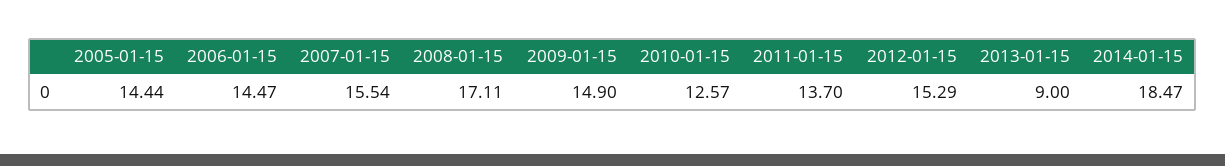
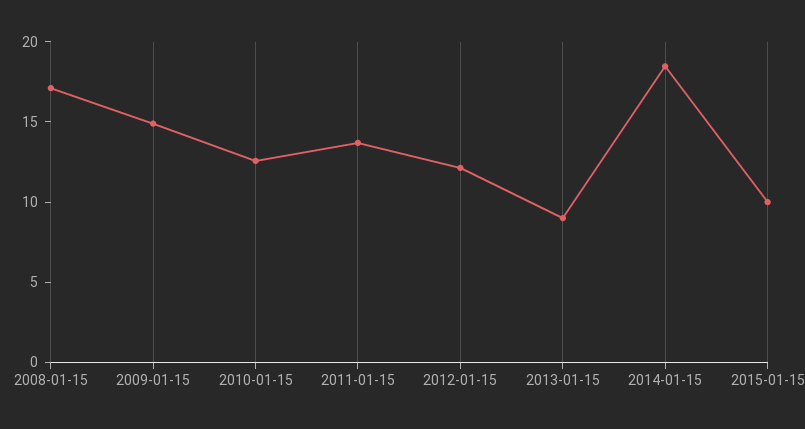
2005-01-15: 14.44 -> none
2006-01-15: 14.47 -> none
2007-01-15: 15.54 -> none
2012-01-15: 15.29 -> 12
2015-01-15: none -> 10

